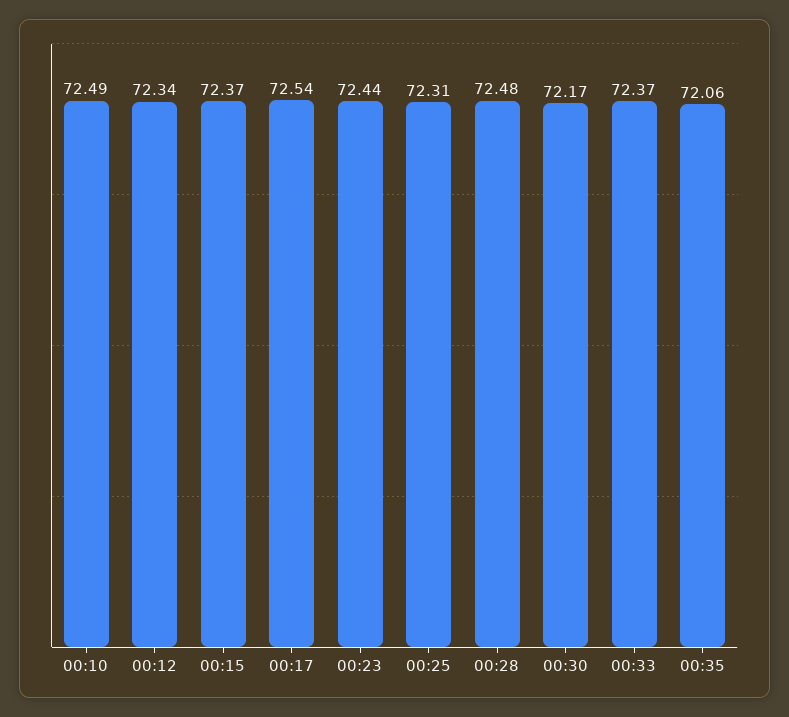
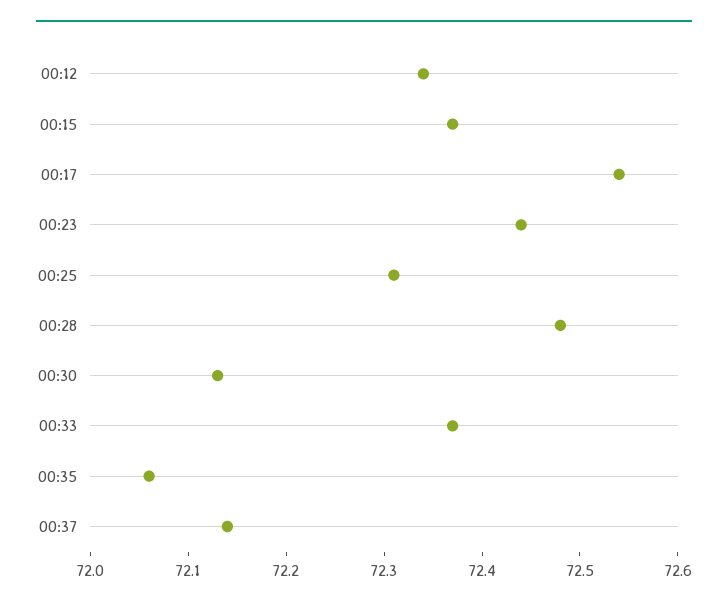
00:10: 72.49 -> none
00:30: 72.17 -> 72.13
00:37: none -> 72.14

